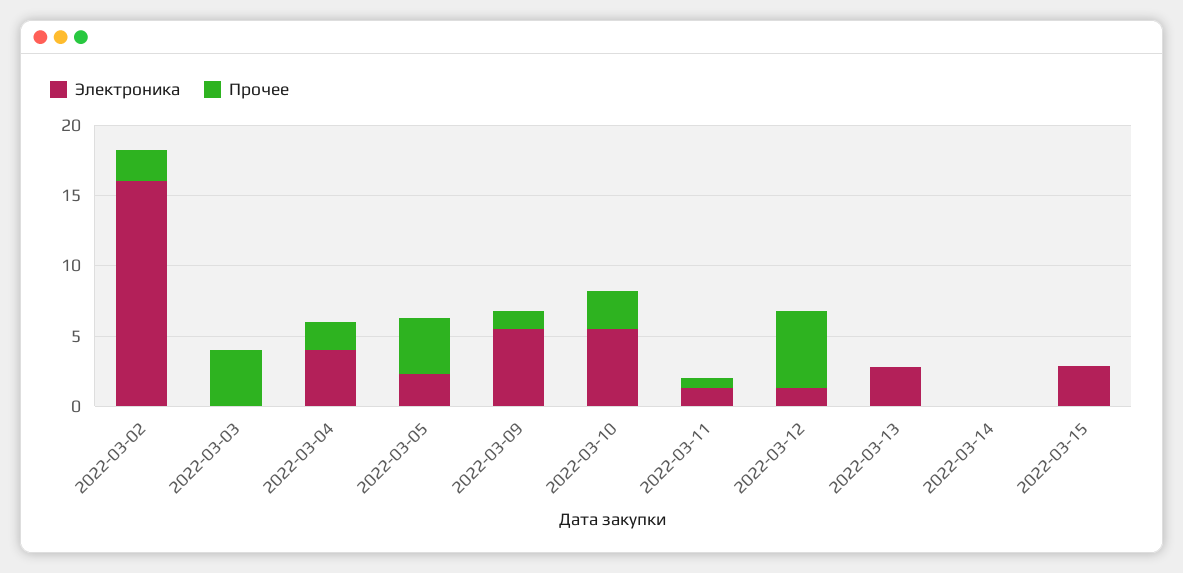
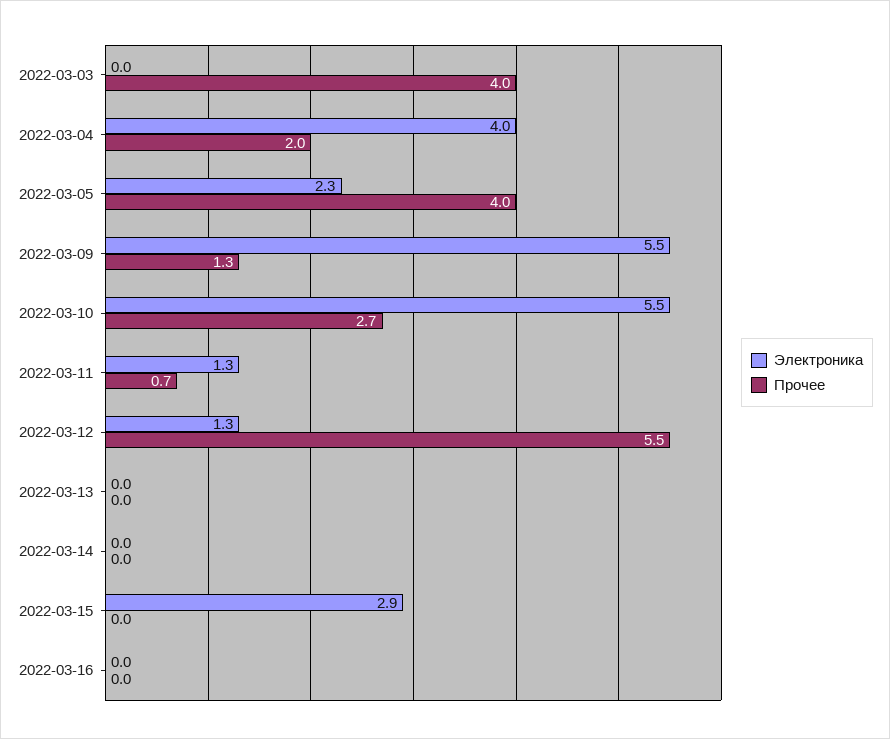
Электроника, 2022-03-02: 16 -> none
Прочее, 2022-03-02: 2 -> none
Электроника, 2022-03-13: 3 -> 0
Электроника, 2022-03-16: none -> 0
Прочее, 2022-03-16: none -> 0

